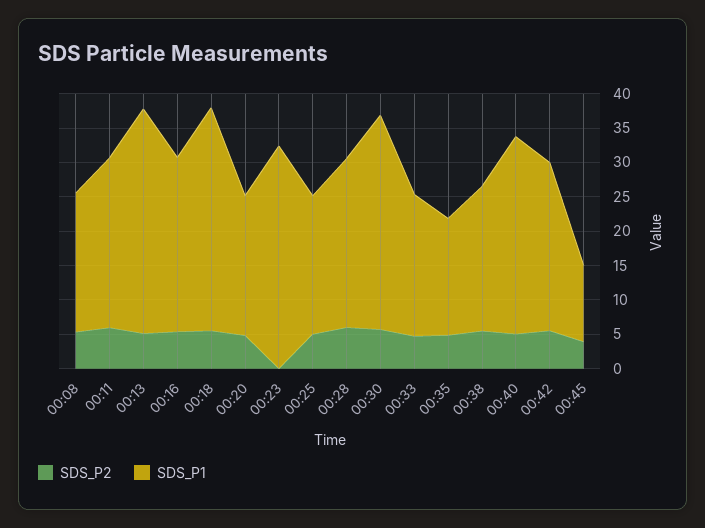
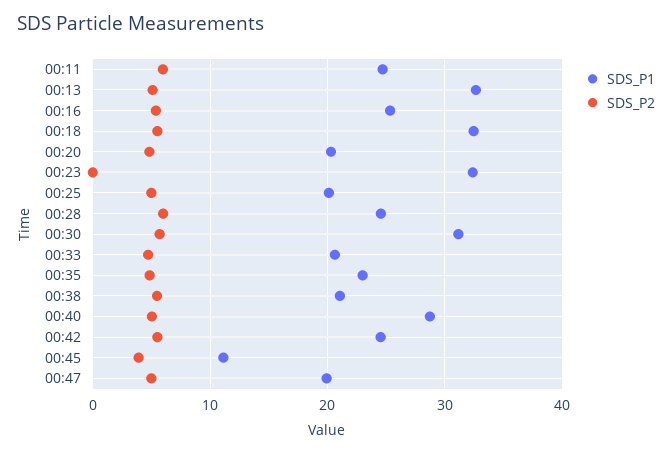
SDS_P2, 00:08: 5 -> none
SDS_P1, 00:08: 20 -> none
SDS_P1, 00:35: 17.5 -> 23
SDS_P1, 00:47: none -> 20
SDS_P2, 00:47: none -> 5

